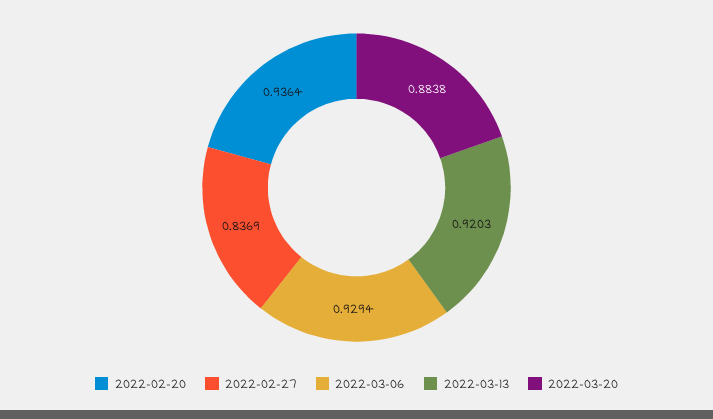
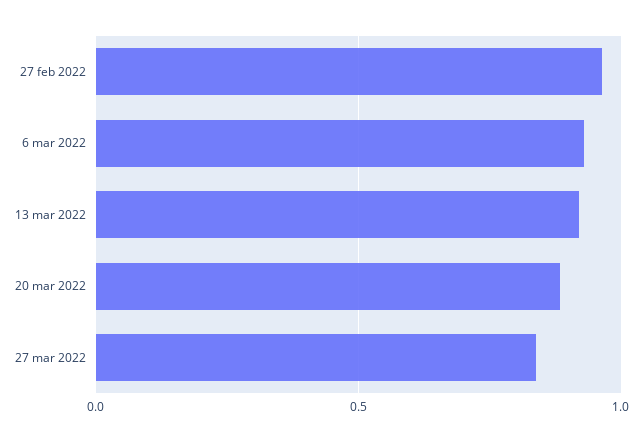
2022-02-20: 0.9364 -> none
2022-02-27: 0.8369 -> 0.95
27 mar 2022: none -> 0.85

